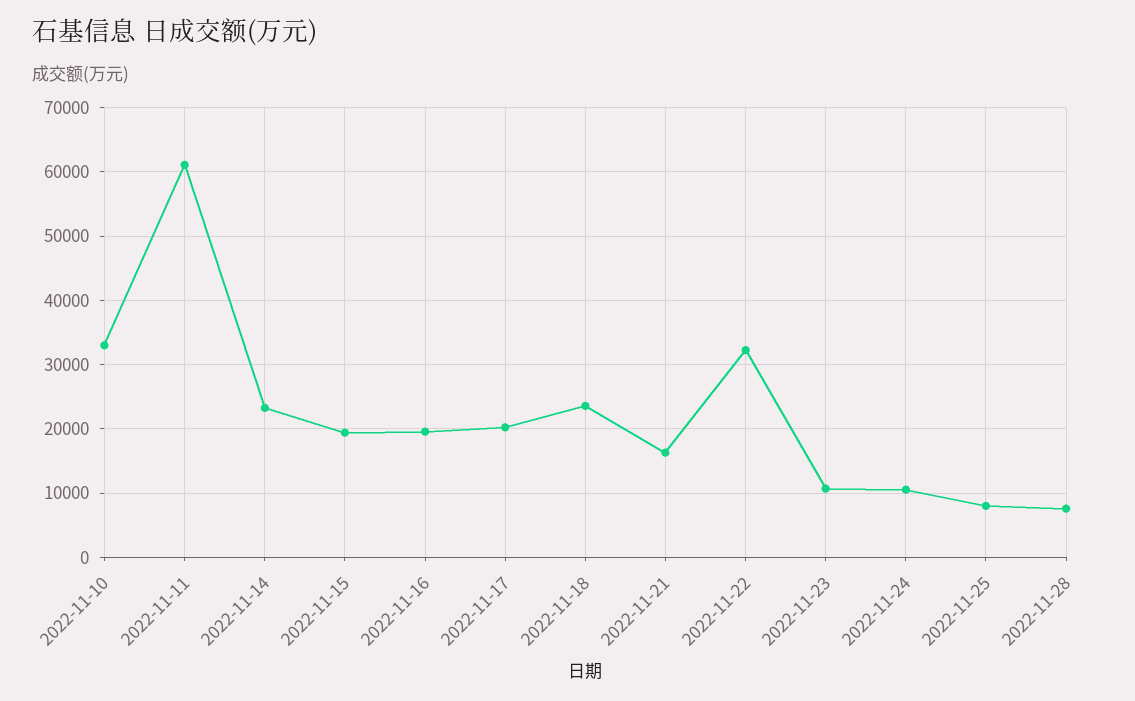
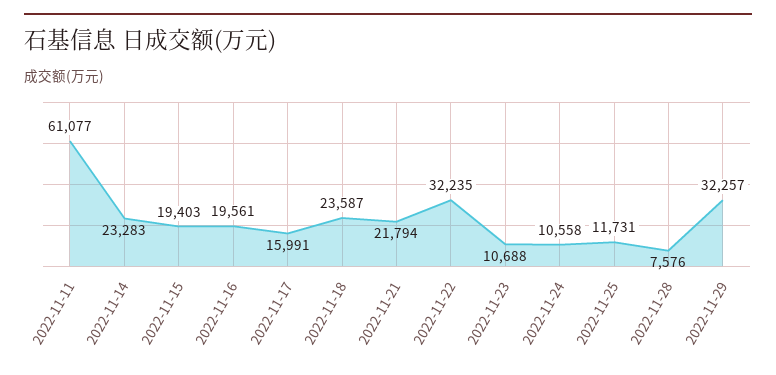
2022-11-10: 33000 -> none
2022-11-17: 20000 -> 15991
2022-11-21: 16000 -> 21794
2022-11-25: 8000 -> 11731
2022-11-29: none -> 32257

